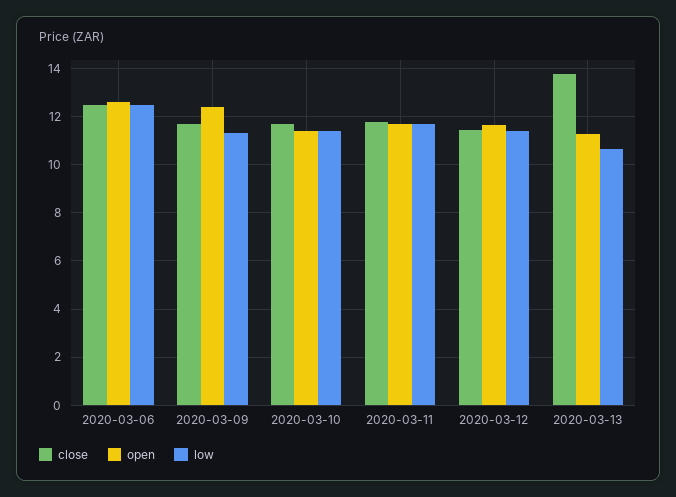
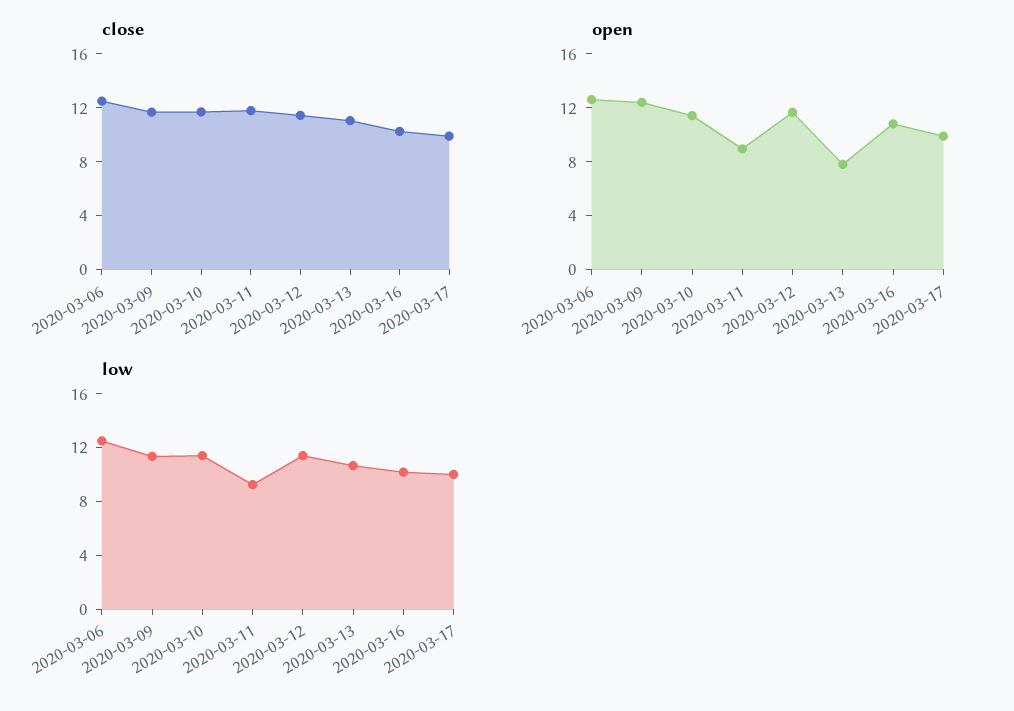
open, 2020-03-11: 11.75 -> 9
low, 2020-03-11: 11.75 -> 9
close, 2020-03-13: 13.75 -> 11
open, 2020-03-13: 11.25 -> 8
close, 2020-03-16: none -> 10
close, 2020-03-17: none -> 10
open, 2020-03-16: none -> 11
open, 2020-03-17: none -> 10
low, 2020-03-16: none -> 10
low, 2020-03-17: none -> 10

